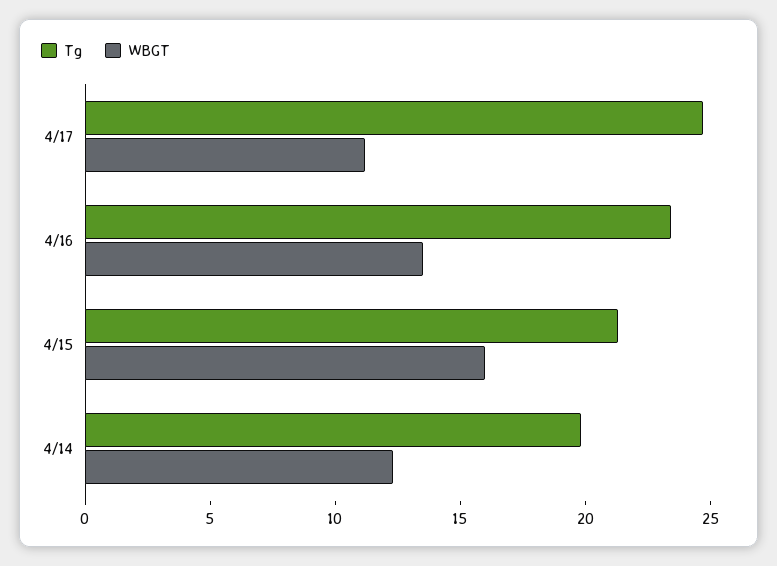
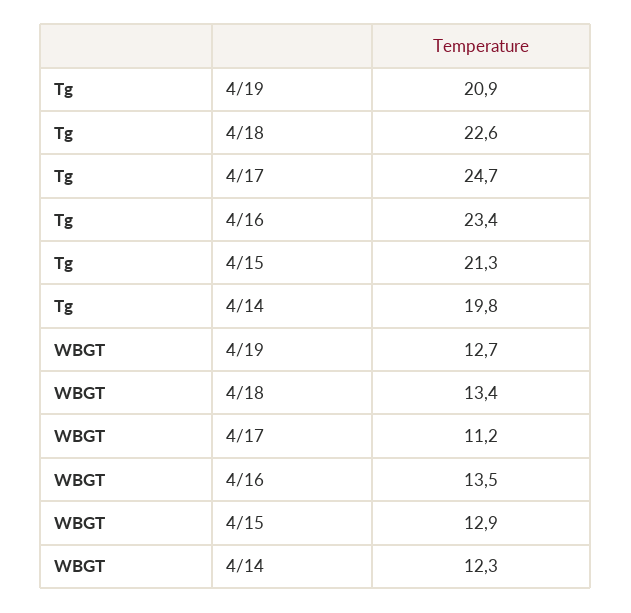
WBGT, 4/15: 16 -> 12.9
Tg, 4/19: none -> 20.9
Tg, 4/18: none -> 22.6
WBGT, 4/19: none -> 12.7
WBGT, 4/18: none -> 13.4

